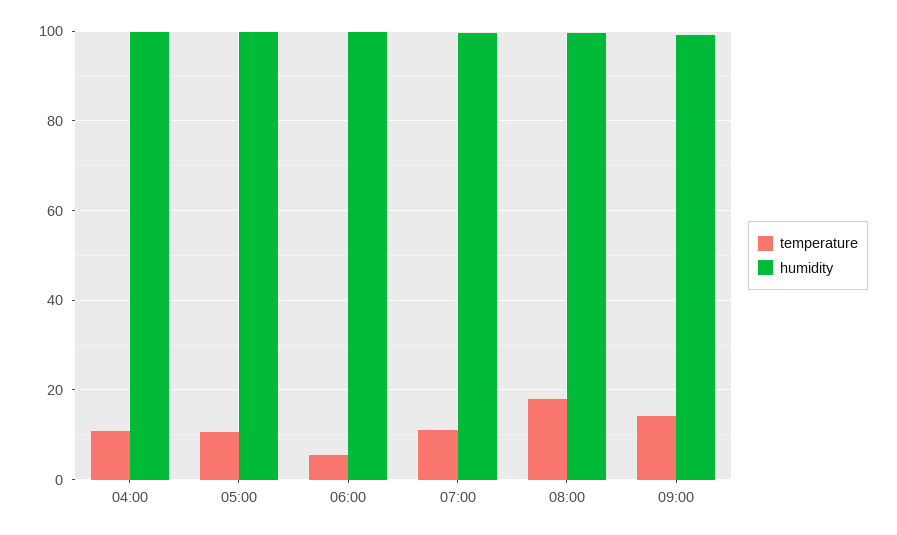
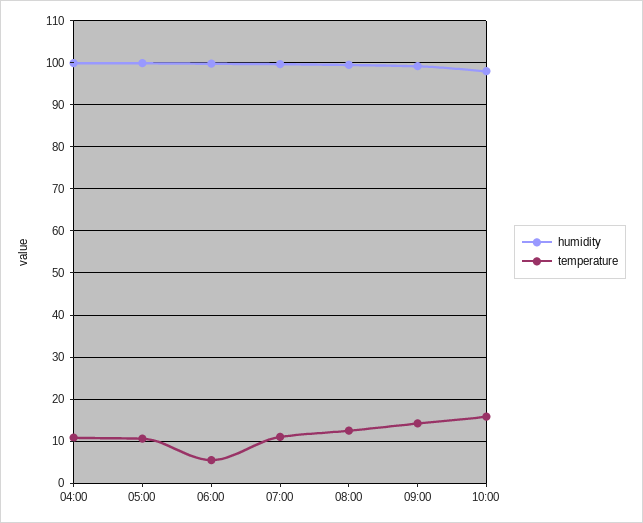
temperature, 08:00: 18 -> 12
humidity, 10:00: none -> 98
temperature, 10:00: none -> 16

